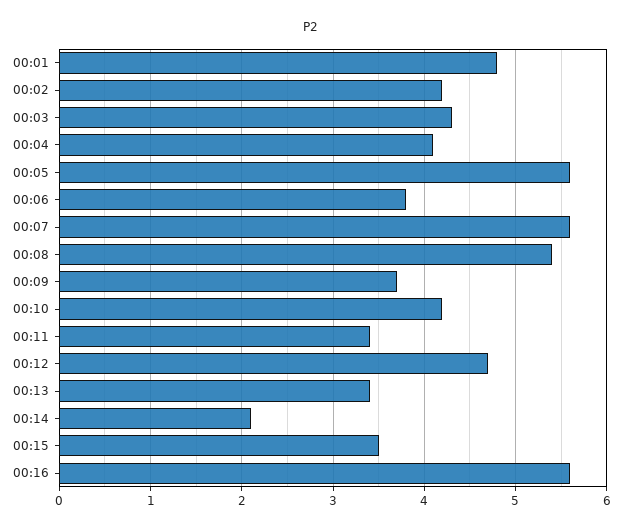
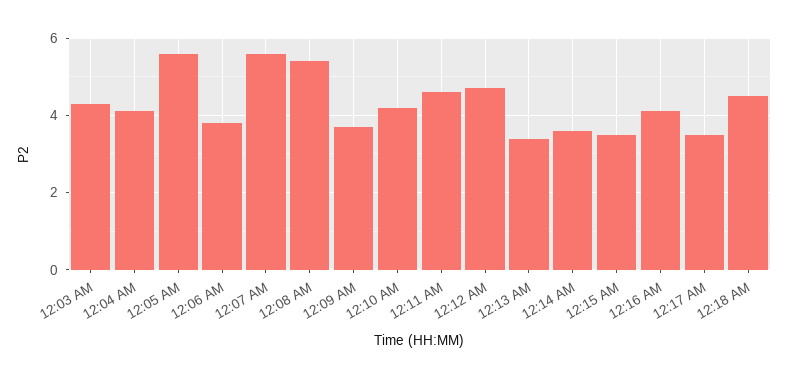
00:01: 4.8 -> none
00:02: 4.2 -> none
00:11: 3.4 -> 4.5
00:14: 2.1 -> 3.5
00:16: 5.6 -> 4
12:17 AM: none -> 3.5
12:18 AM: none -> 4.5

